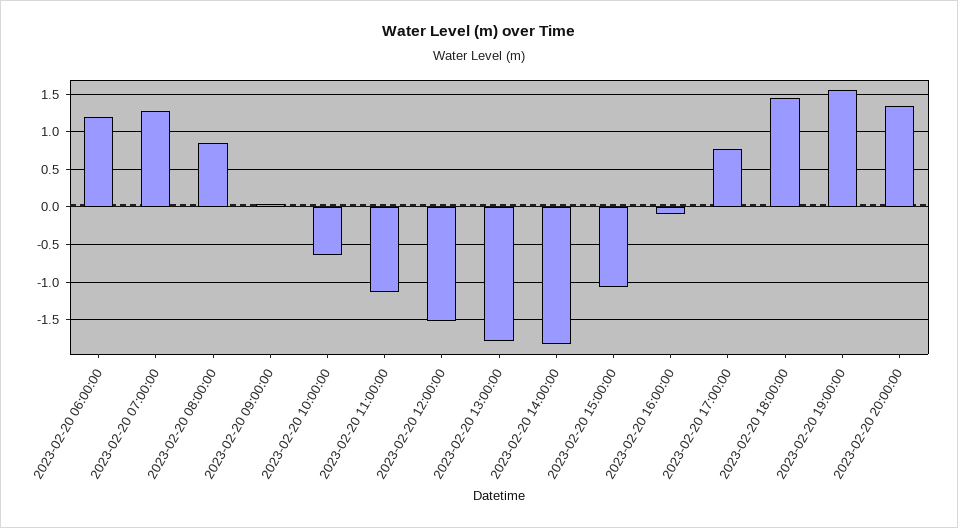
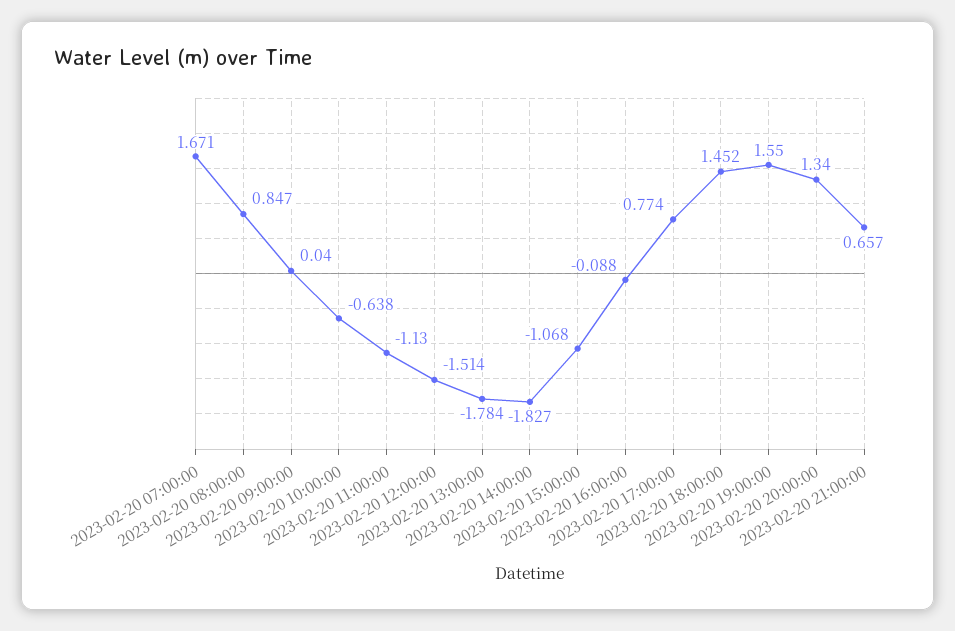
2023-02-20 06:00:00: 1.2 -> none
2023-02-20 07:00:00: 1.3 -> 1.671
2023-02-20 21:00:00: none -> 0.657

